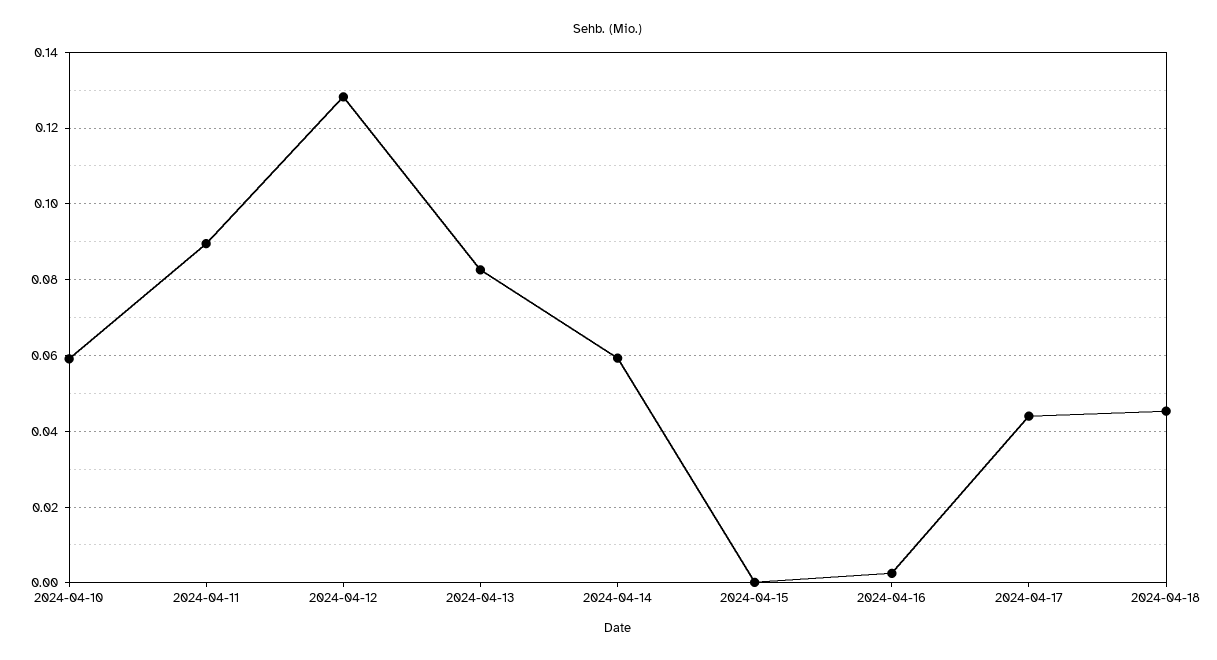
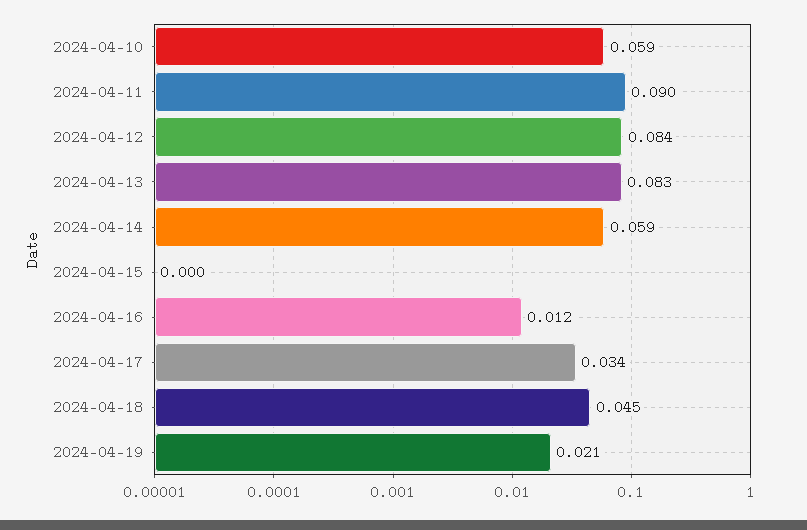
2024-04-12: 0.128 -> 0.084
2024-04-16: 0.002 -> 0.012
2024-04-17: 0.044 -> 0.034
2024-04-19: none -> 0.021

